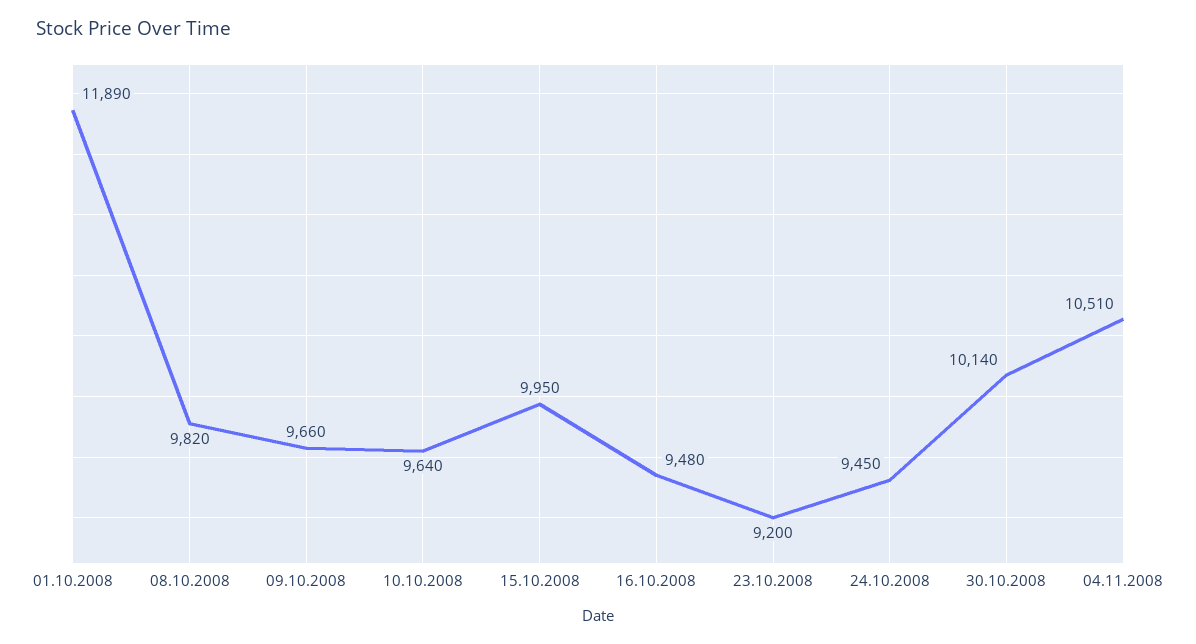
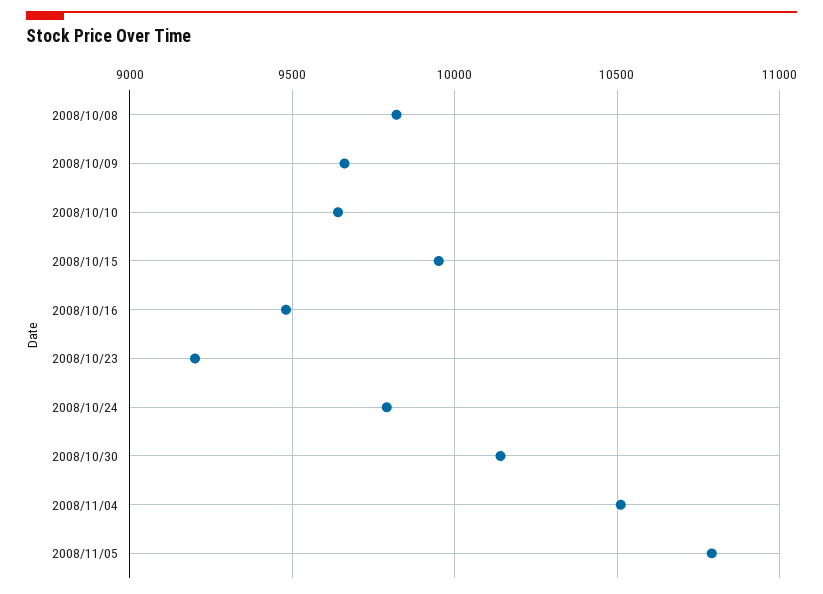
01.10.2008: 11890 -> none
24.10.2008: 9450 -> 9800
2008/11/05: none -> 10800

